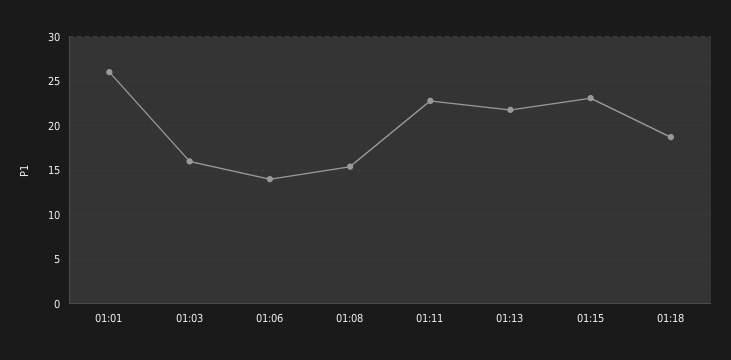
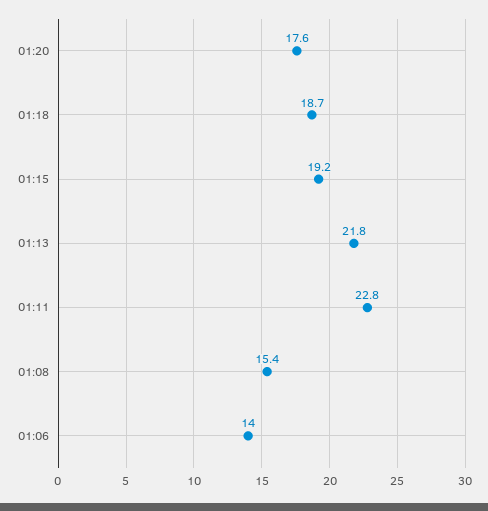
01:01: 26 -> none
01:03: 16 -> none
01:15: 23 -> 19.2
01:20: none -> 17.6

